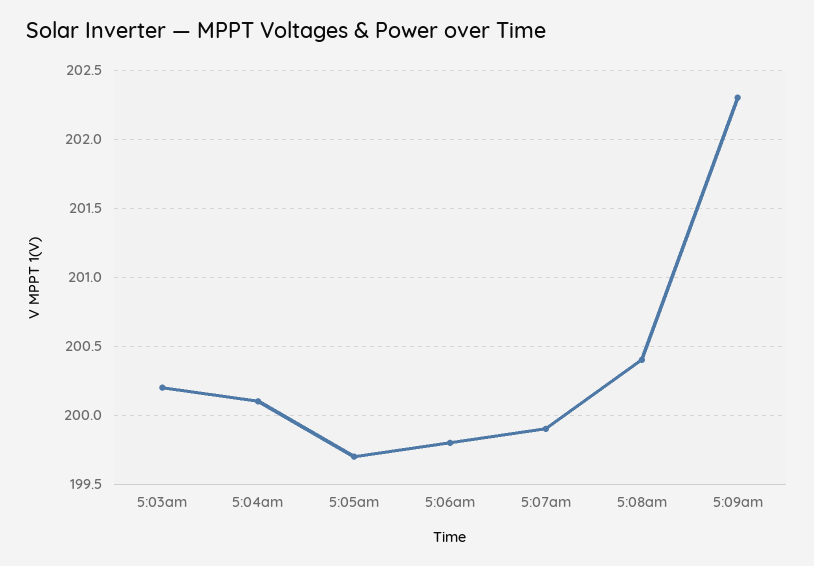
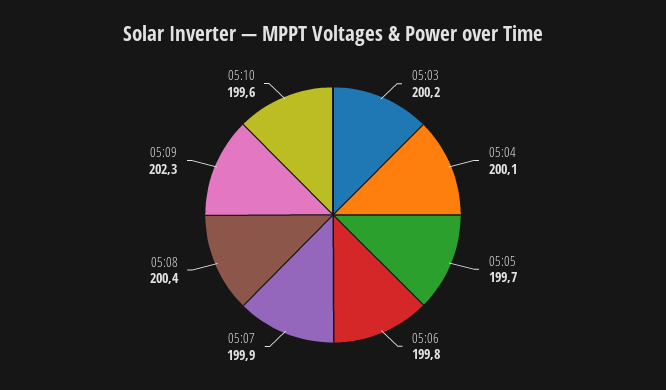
05:10: none -> 199.6

